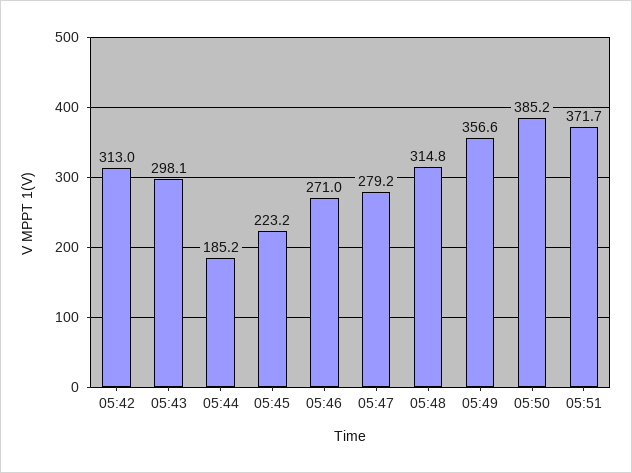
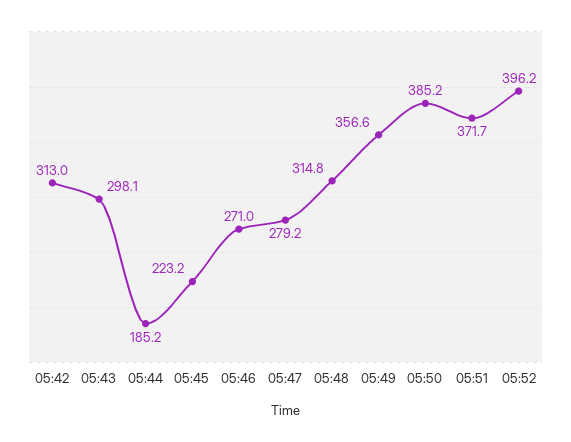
05:52: none -> 396.2

